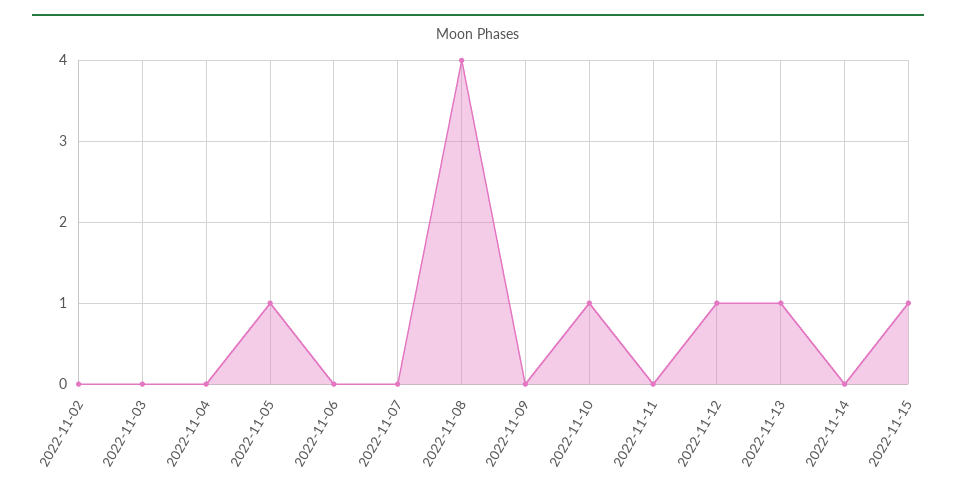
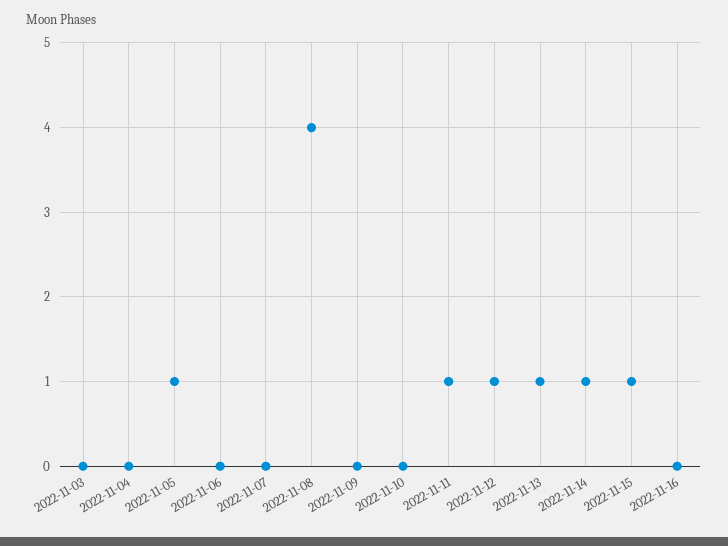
2022-11-02: 0 -> none
2022-11-10: 1 -> 0
2022-11-11: 0 -> 1
2022-11-14: 0 -> 1
2022-11-16: none -> 0

